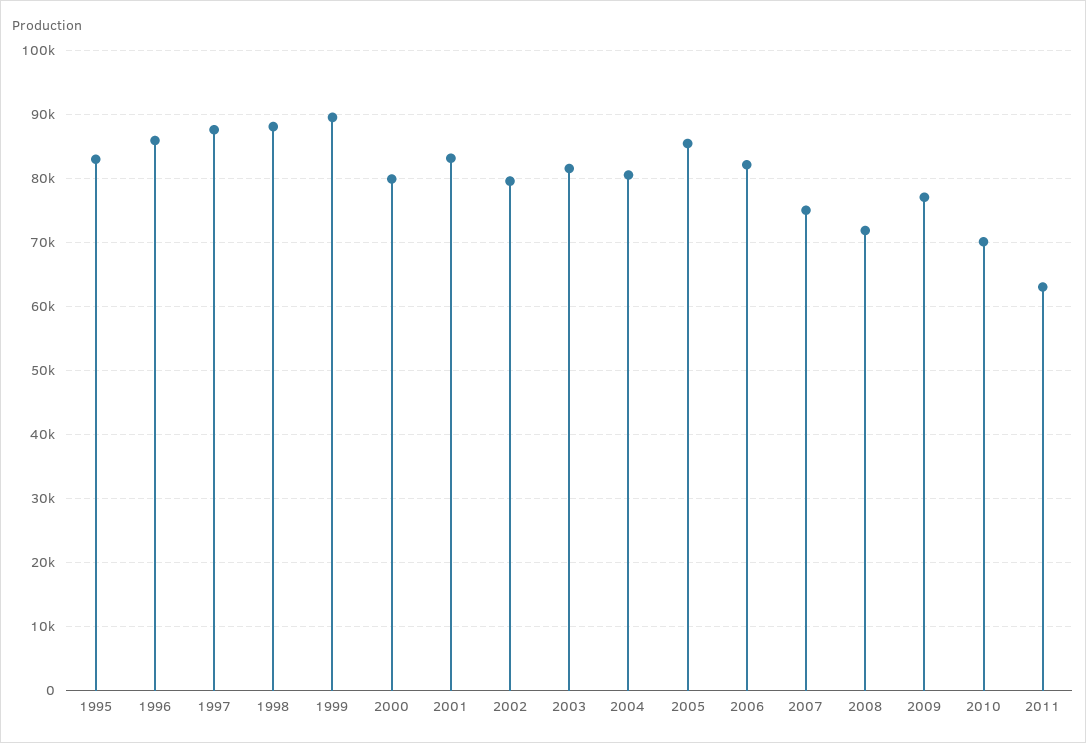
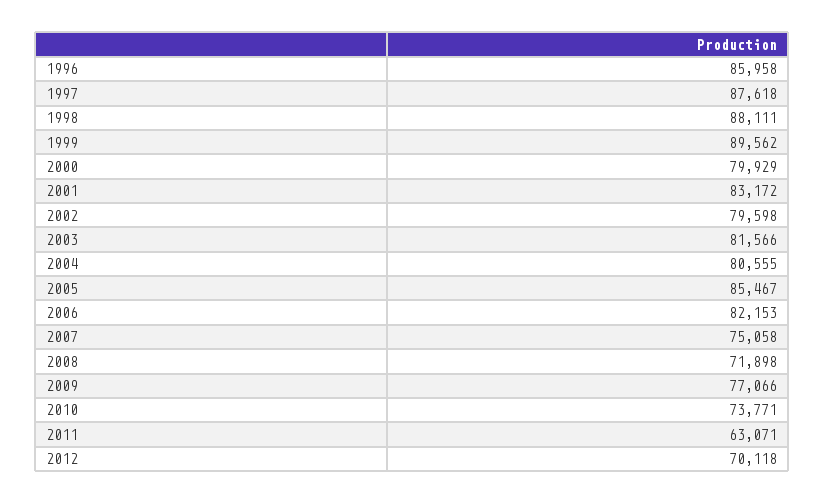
1995: 83000 -> none
2010: 70000 -> 73771
2012: none -> 70118

